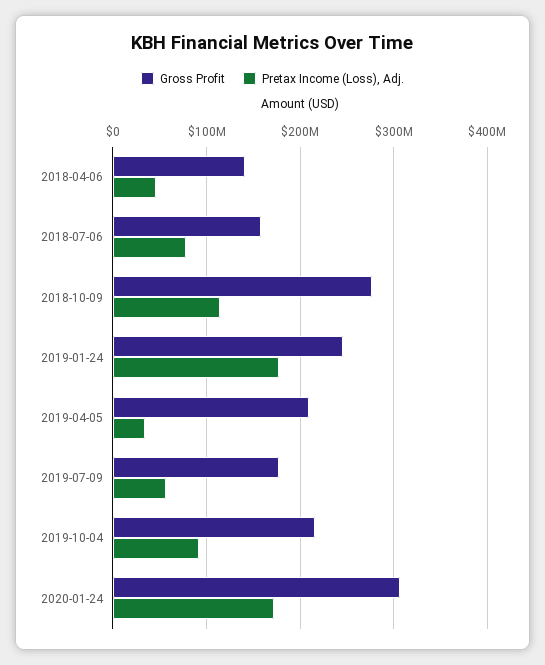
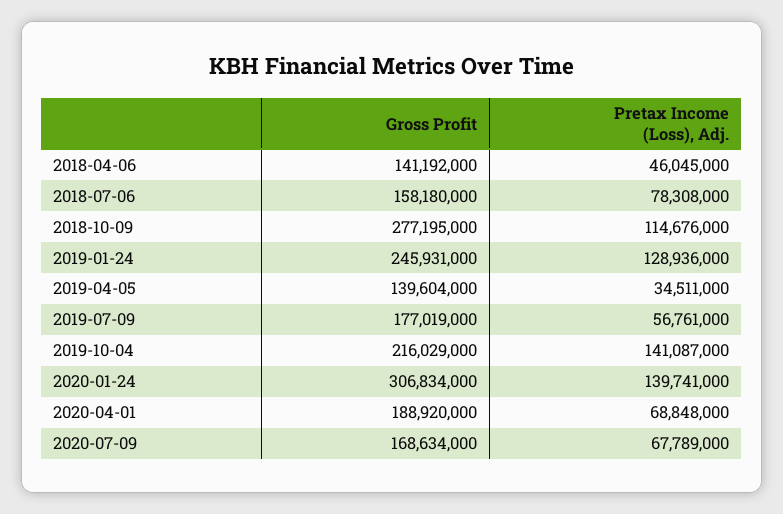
Pretax Income (Loss), Adj., 2019-01-24: 180000000 -> 128936000
Gross Profit, 2019-04-05: 210000000 -> 139604000
Pretax Income (Loss), Adj., 2019-10-04: 90000000 -> 141087000
Pretax Income (Loss), Adj., 2020-01-24: 170000000 -> 139741000
Gross Profit, 2020-04-01: none -> 188920000
Pretax Income (Loss), Adj., 2020-04-01: none -> 68848000
Gross Profit, 2020-07-09: none -> 168634000
Pretax Income (Loss), Adj., 2020-07-09: none -> 67789000

